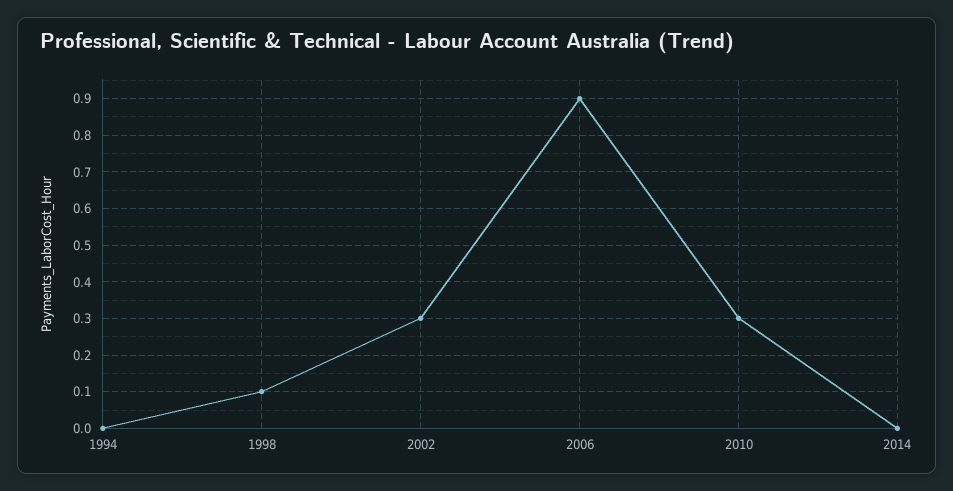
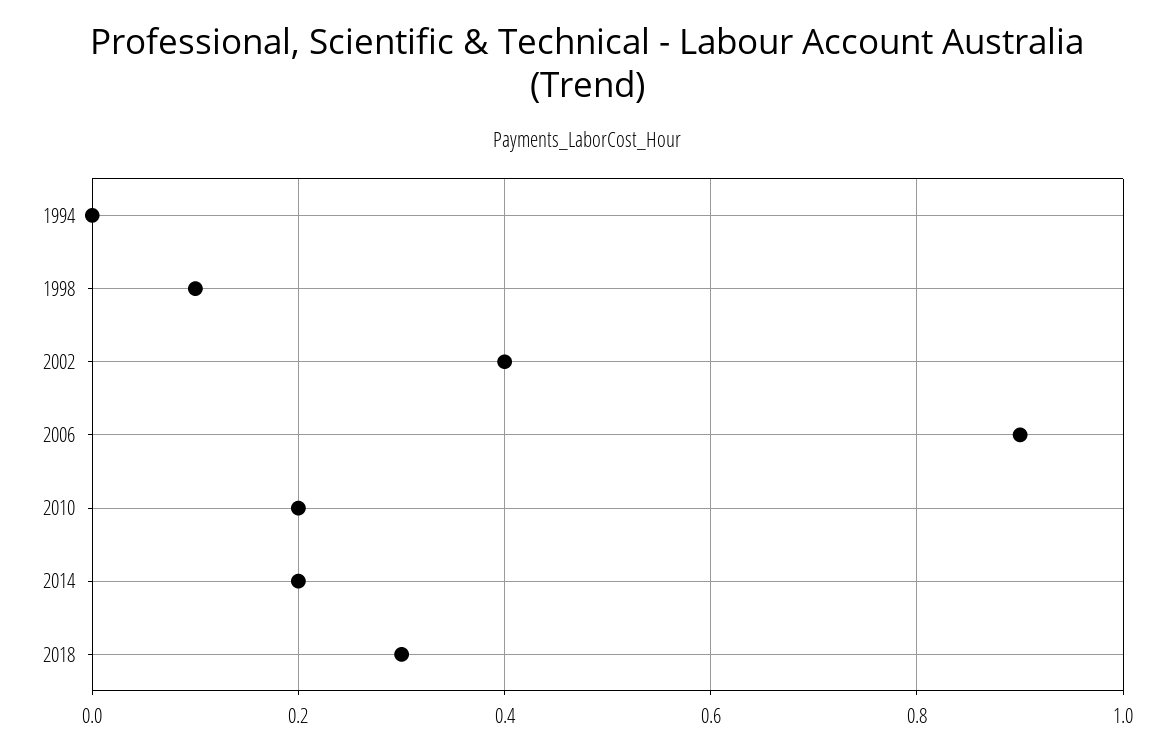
2002: 0.3 -> 0.4
2010: 0.3 -> 0.2
2014: 0 -> 0.2
2018: none -> 0.3

